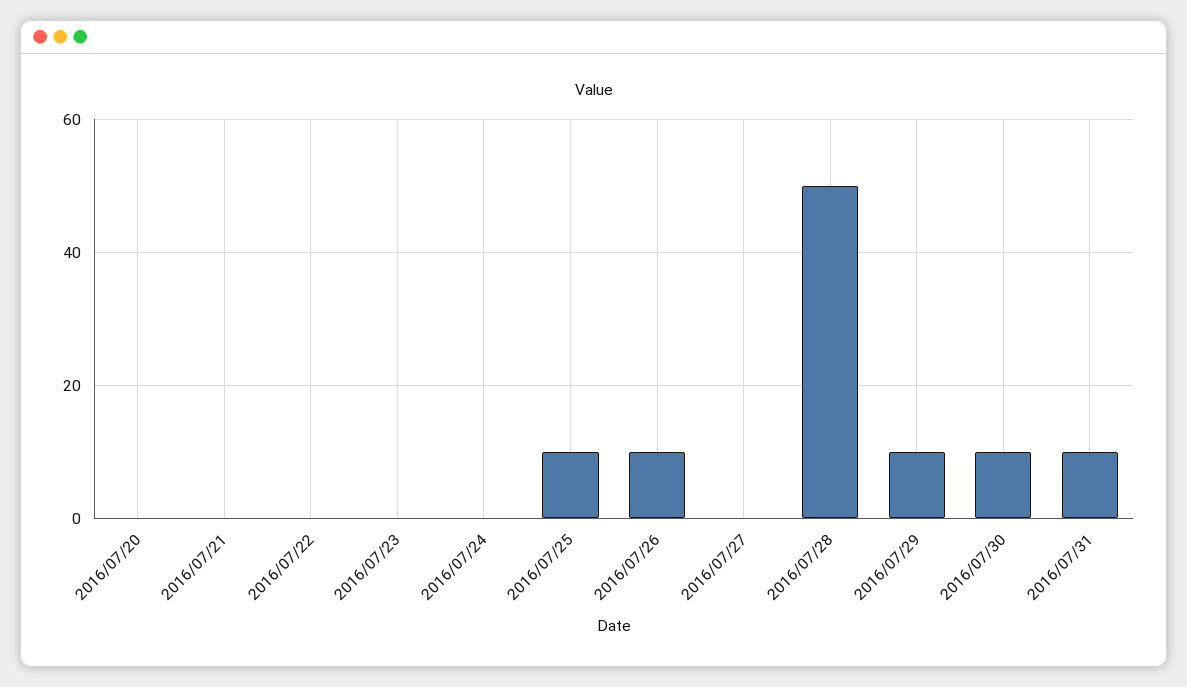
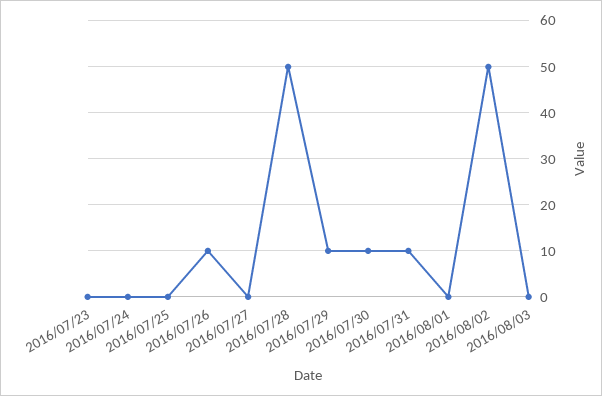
2016/07/20: 0 -> none
2016/07/21: 0 -> none
2016/07/22: 0 -> none
2016/07/25: 10 -> 0
2016/08/01: none -> 0
2016/08/02: none -> 50
2016/08/03: none -> 0

